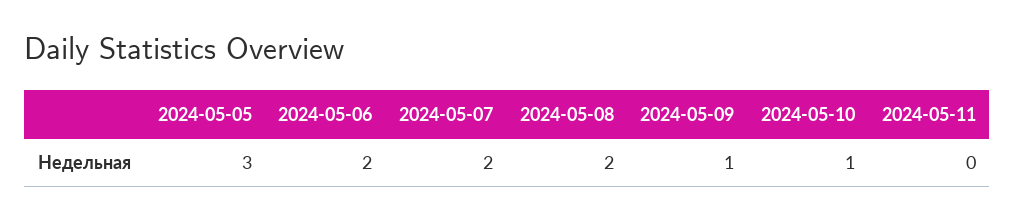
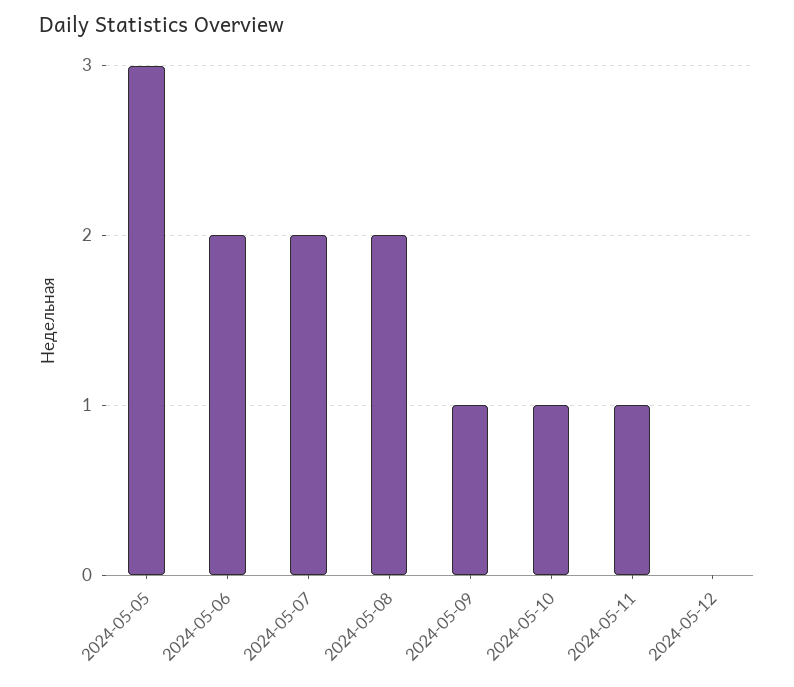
2024-05-11: 0 -> 1
2024-05-12: none -> 0

